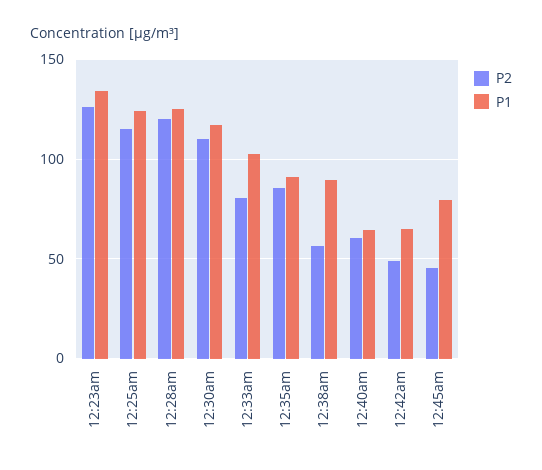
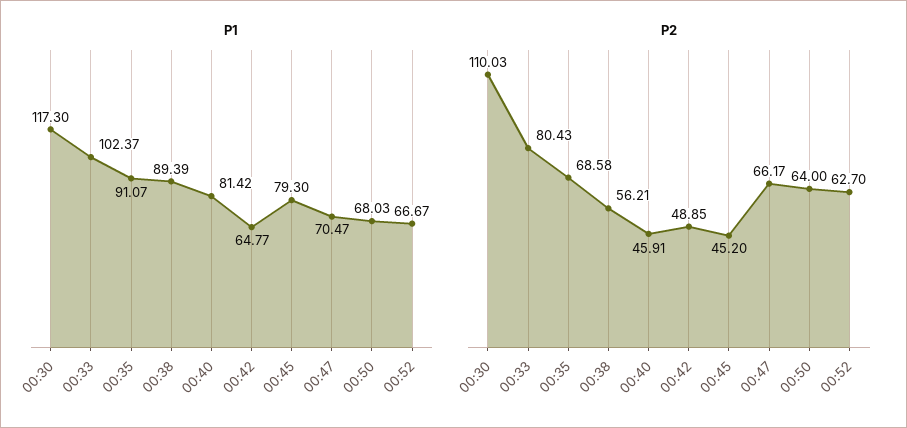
P2, 12:23am: 125 -> none
P1, 12:23am: 135 -> none
P2, 12:25am: 115 -> none
P1, 12:25am: 125 -> none
P2, 12:28am: 120 -> none
P1, 12:28am: 125 -> none
P2, 12:35am: 85 -> 68.58
P2, 12:40am: 60 -> 45.91
P1, 12:40am: 65 -> 81.42
P1, 00:47: none -> 70.47
P1, 00:50: none -> 68.03
P1, 00:52: none -> 66.67
P2, 00:47: none -> 66.17
P2, 00:50: none -> 64
P2, 00:52: none -> 62.7

